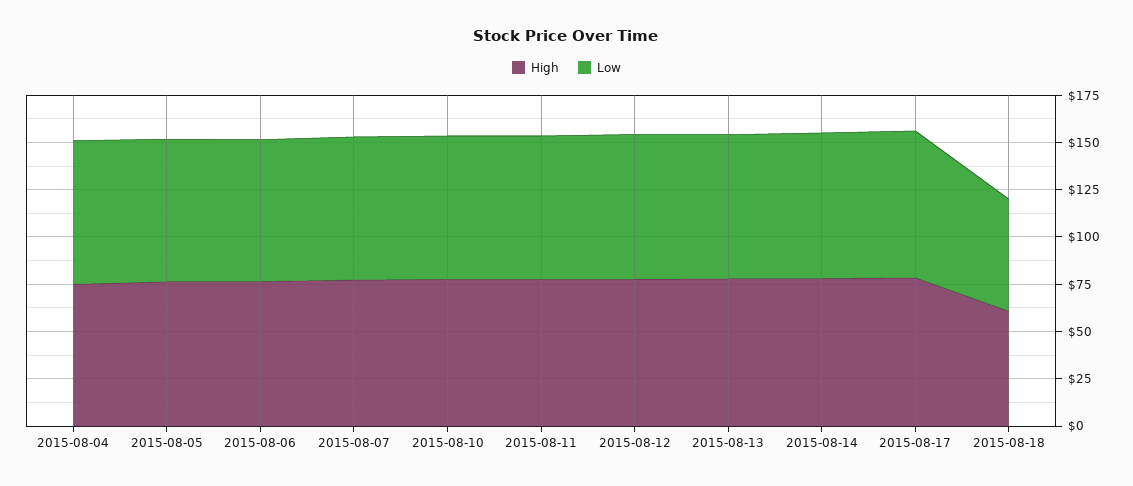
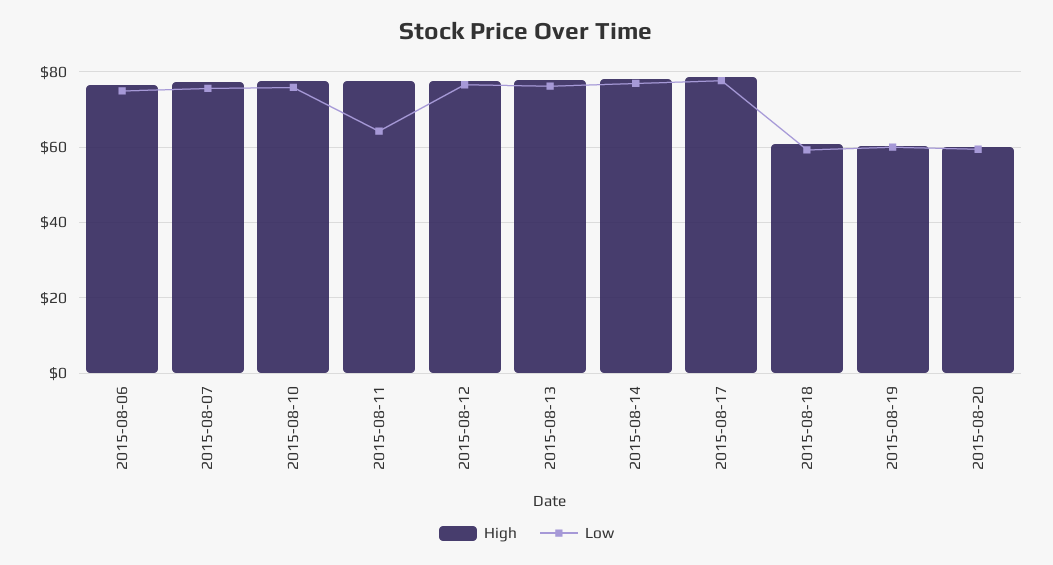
High, 2015-08-04: 75 -> none
Low, 2015-08-04: 75 -> none
High, 2015-08-05: 75 -> none
Low, 2015-08-05: 75 -> none
Low, 2015-08-11: 75 -> 64
High, 2015-08-19: none -> 60
Low, 2015-08-19: none -> 60
High, 2015-08-20: none -> 60
Low, 2015-08-20: none -> 60

